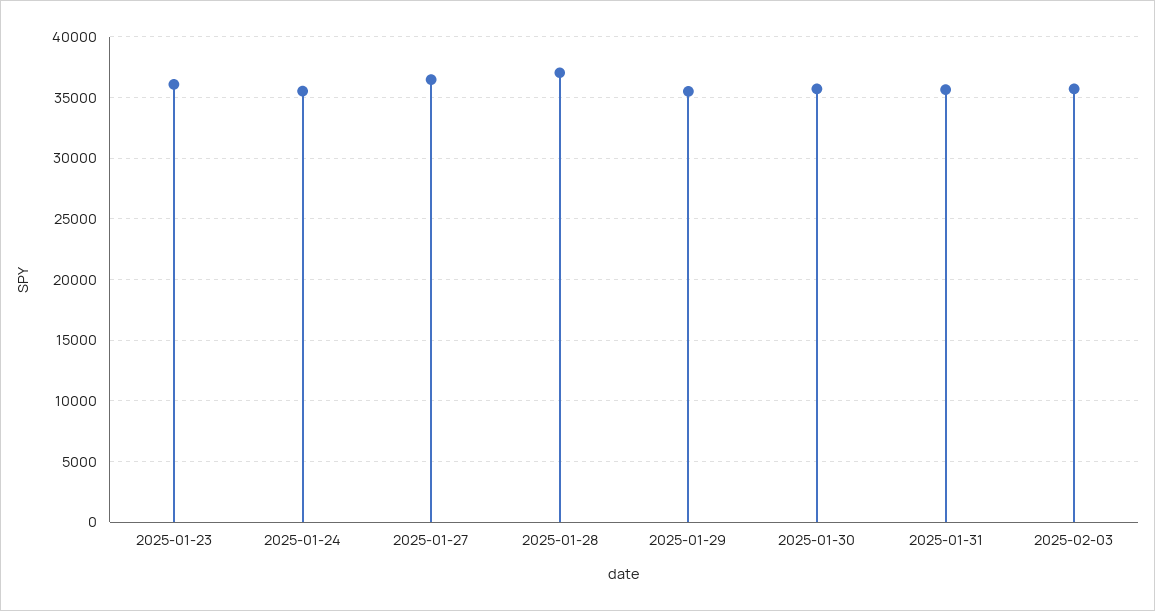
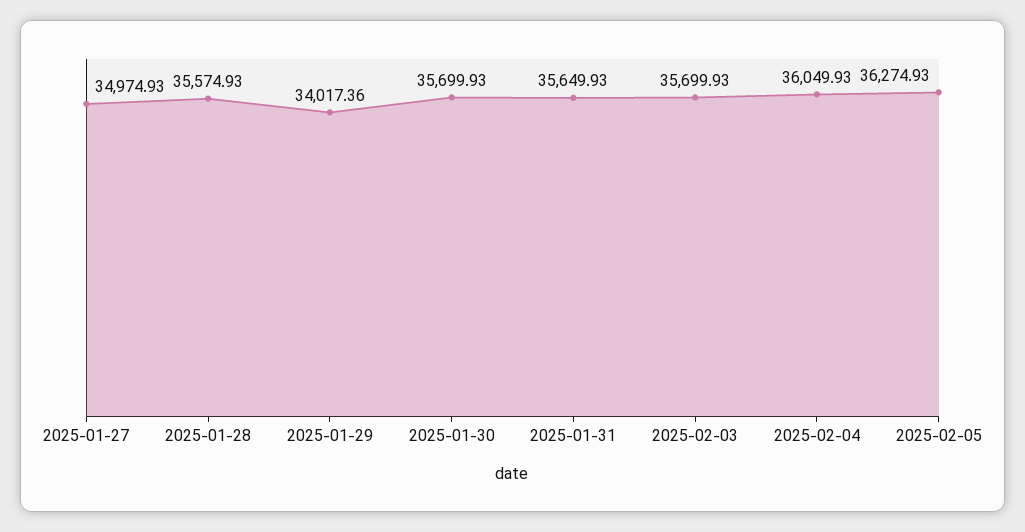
2025-01-23: 36000 -> none
2025-01-24: 35500 -> none
2025-01-27: 36500 -> 34974.93
2025-01-28: 37000 -> 35574.93
2025-01-29: 35500 -> 34017.36
2025-02-04: none -> 36049.93
2025-02-05: none -> 36274.93

